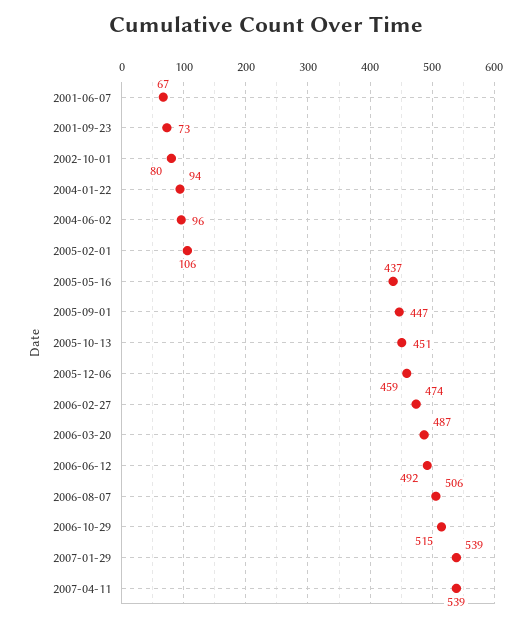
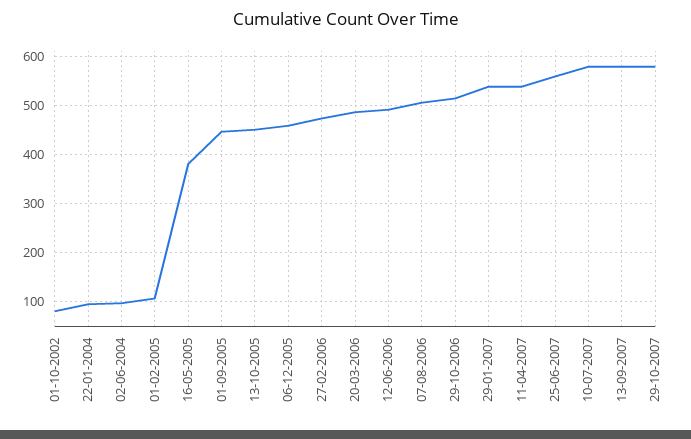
2001-06-07: 67 -> none
2001-09-23: 73 -> none
2005-05-16: 437 -> 380
25-06-2007: none -> 560
10-07-2007: none -> 580
13-09-2007: none -> 580
29-10-2007: none -> 580

